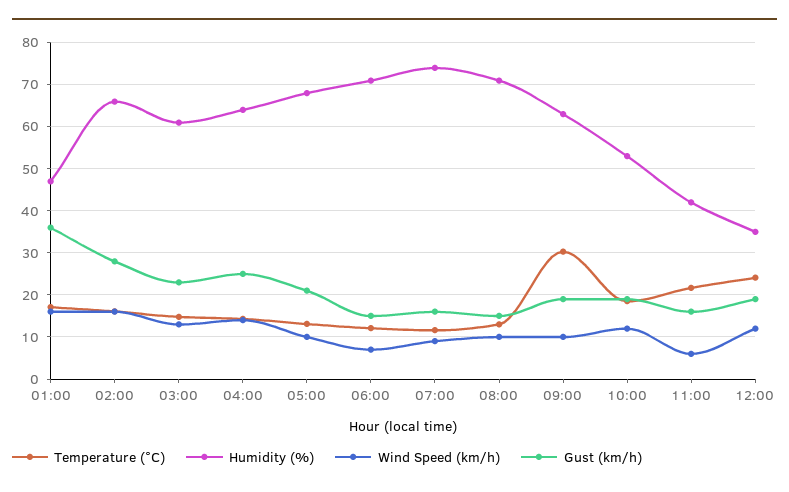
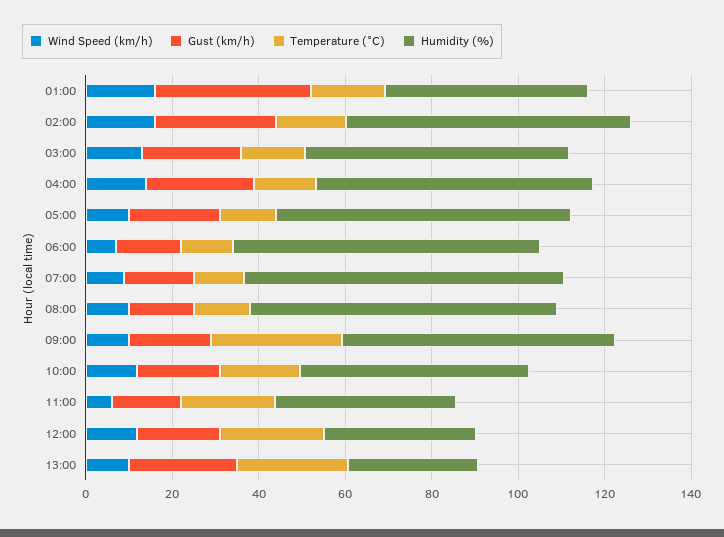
Wind Speed (km/h), 13:00: none -> 10
Gust (km/h), 13:00: none -> 25
Temperature (°C), 13:00: none -> 25
Humidity (%), 13:00: none -> 30

